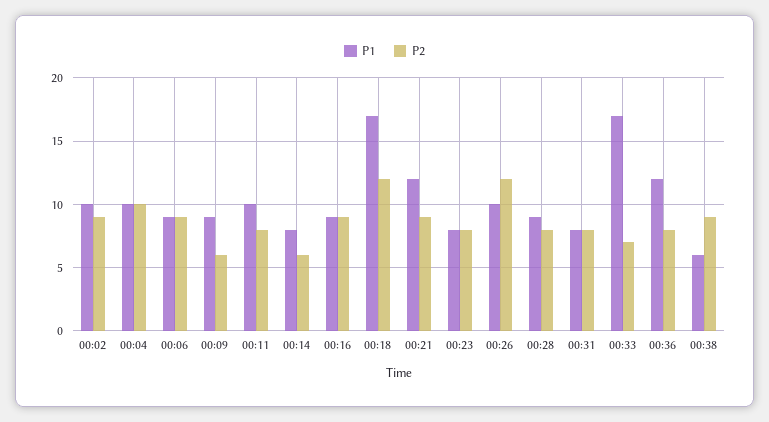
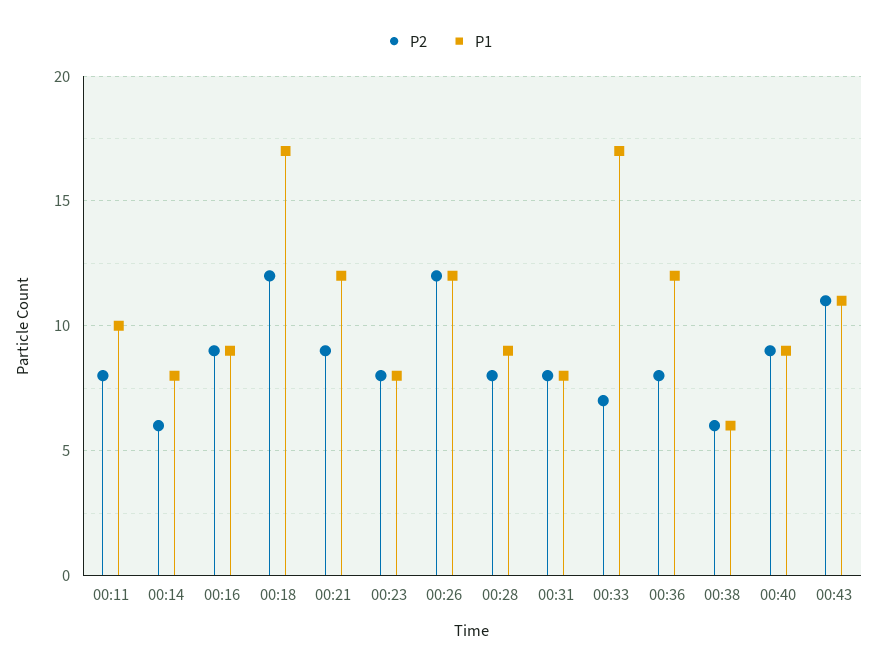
P1, 00:02: 10 -> none
P2, 00:02: 9 -> none
P1, 00:04: 10 -> none
P2, 00:04: 10 -> none
P1, 00:06: 9 -> none
P2, 00:06: 9 -> none
P1, 00:09: 9 -> none
P2, 00:09: 6 -> none
P1, 00:26: 10 -> 12
P2, 00:38: 9 -> 6
P2, 00:40: none -> 9
P1, 00:40: none -> 9
P2, 00:43: none -> 11
P1, 00:43: none -> 11

